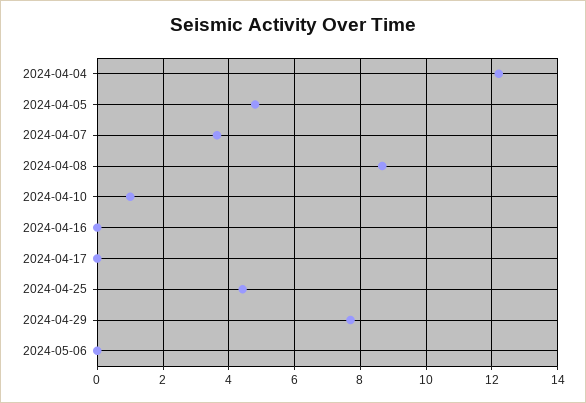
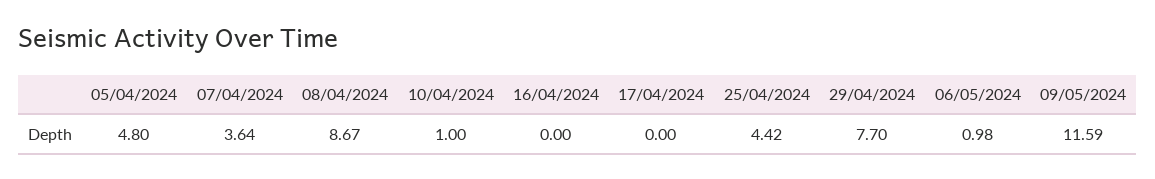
2024-04-04: 12.2 -> none
2024-05-06: 0 -> 0.98
09/05/2024: none -> 11.59

